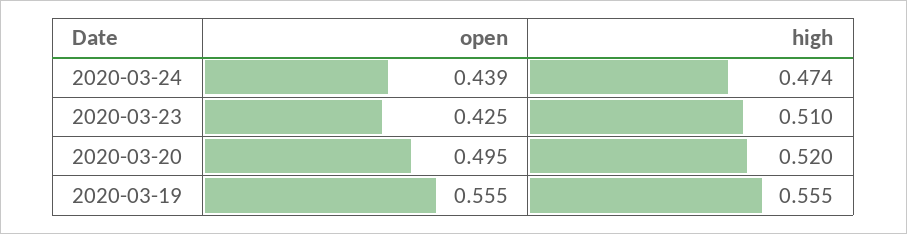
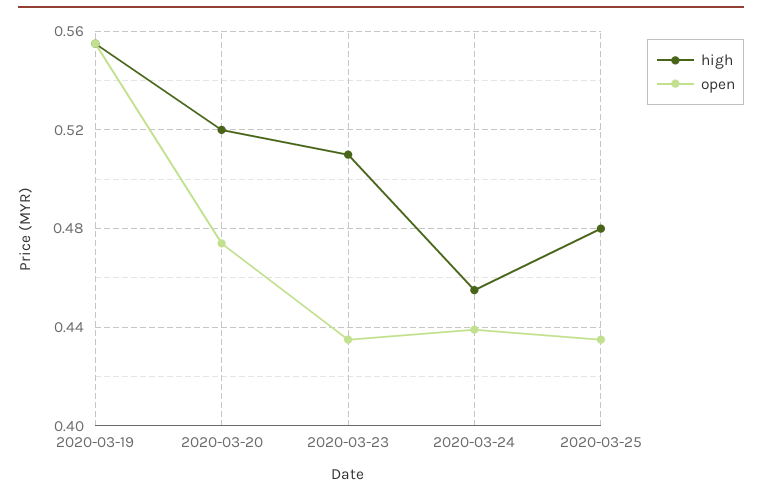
high, 2020-03-24: 0.474 -> 0.455
open, 2020-03-23: 0.425 -> 0.435
open, 2020-03-20: 0.495 -> 0.475
high, 2020-03-25: none -> 0.48
open, 2020-03-25: none -> 0.435

